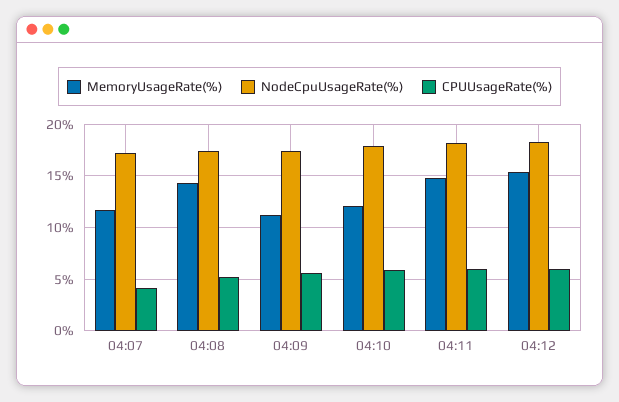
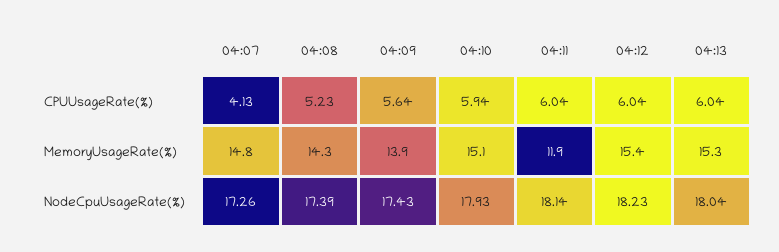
MemoryUsageRate(%), 04:07: 12 -> 14.8
MemoryUsageRate(%), 04:09: 11 -> 13.9
MemoryUsageRate(%), 04:10: 12 -> 15.1
MemoryUsageRate(%), 04:11: 15 -> 11.9
CPUUsageRate(%), 04:13: none -> 6.04
MemoryUsageRate(%), 04:13: none -> 15.3
NodeCpuUsageRate(%), 04:13: none -> 18.04

